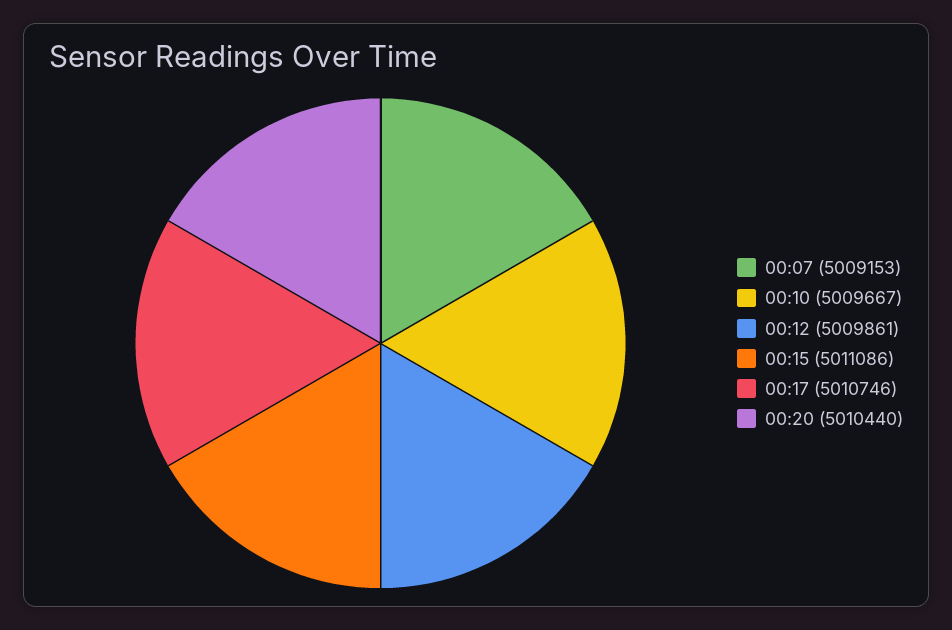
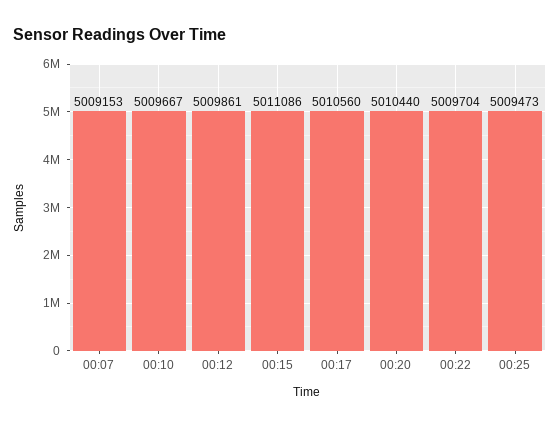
00:17: 5010746 -> 5010560
00:22: none -> 5009704
00:25: none -> 5009473

